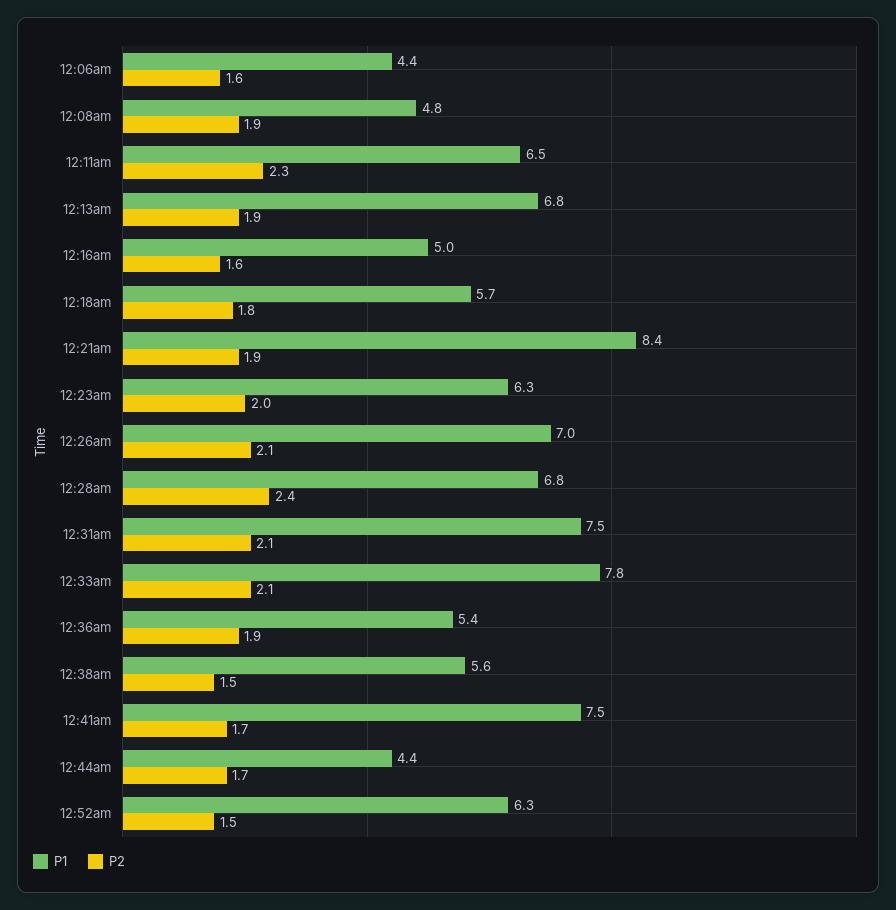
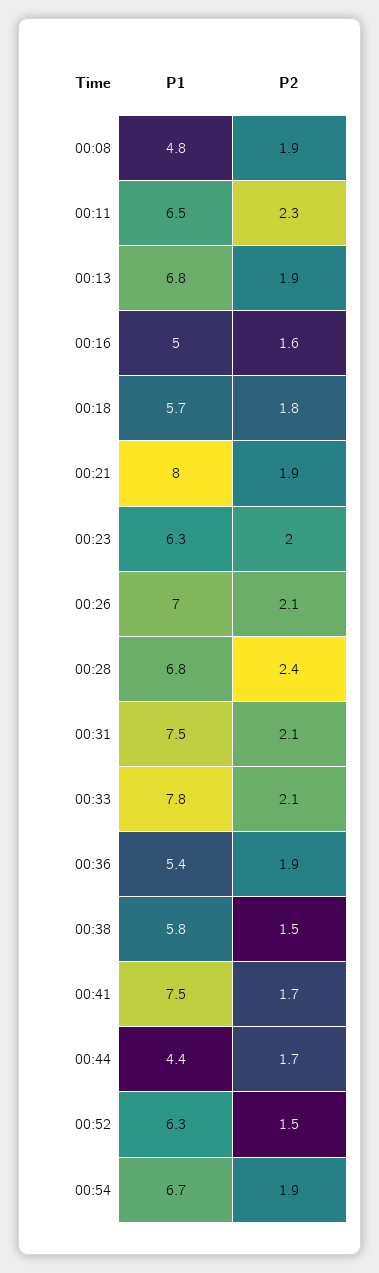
P1, 12:06am: 4.4 -> none
P2, 12:06am: 1.6 -> none
P1, 12:21am: 8.4 -> 8
P1, 12:38am: 5.6 -> 5.8
P1, 00:54: none -> 6.7
P2, 00:54: none -> 1.9

